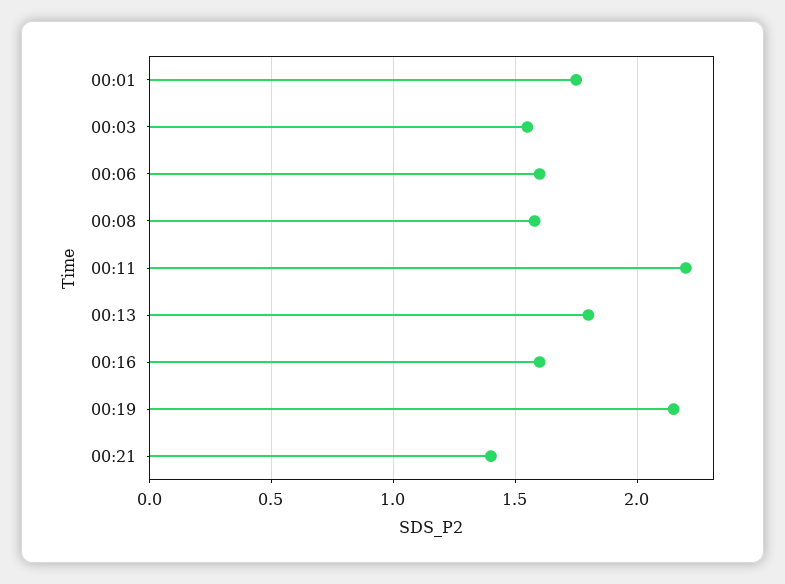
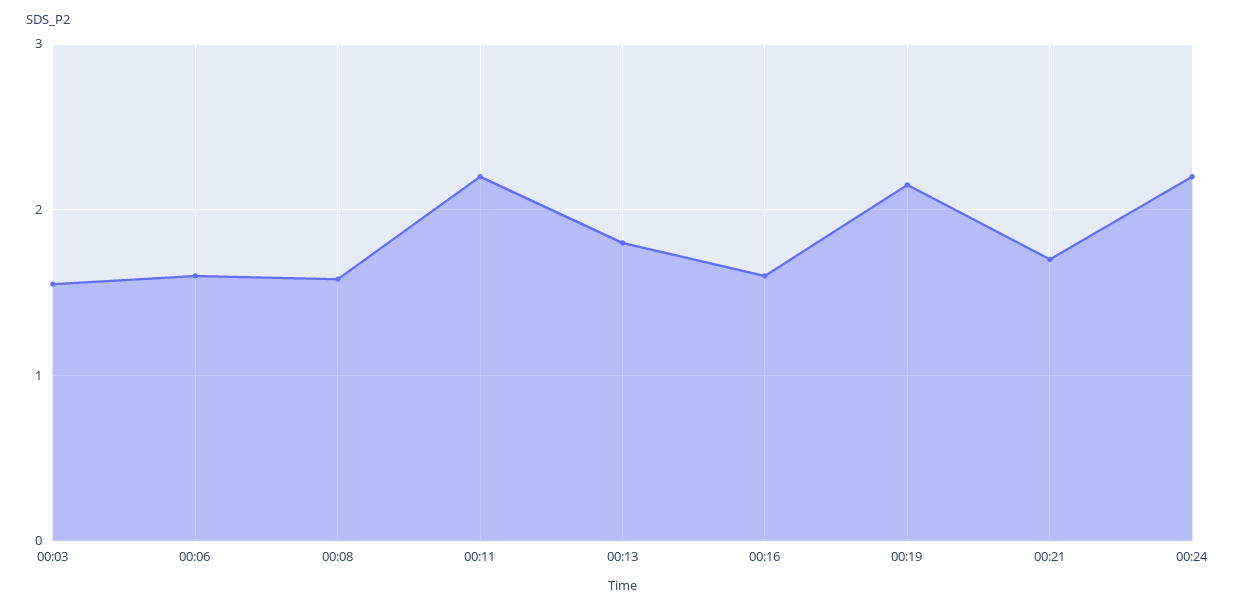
00:01: 1.75 -> none
00:21: 1.4 -> 1.7
00:24: none -> 2.2

